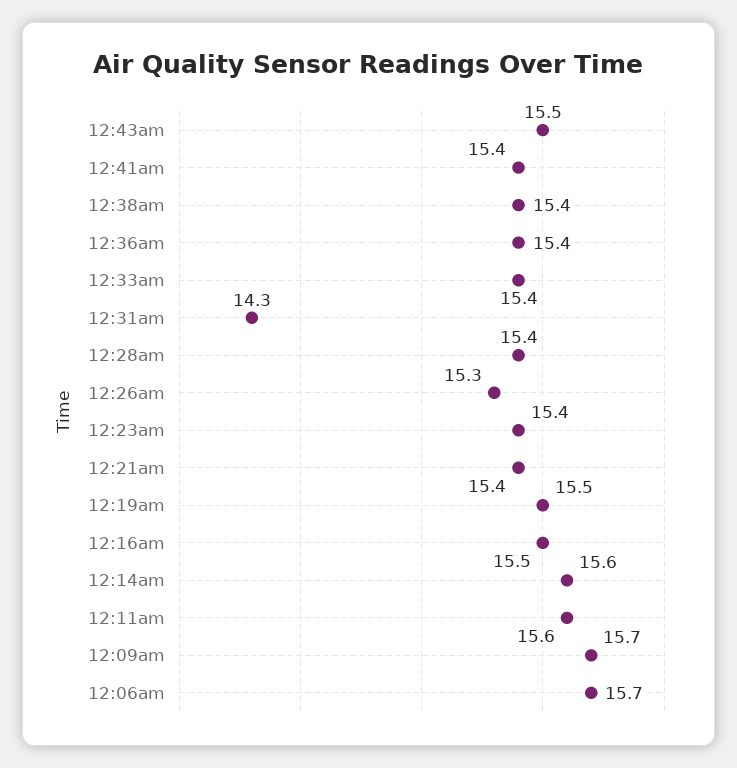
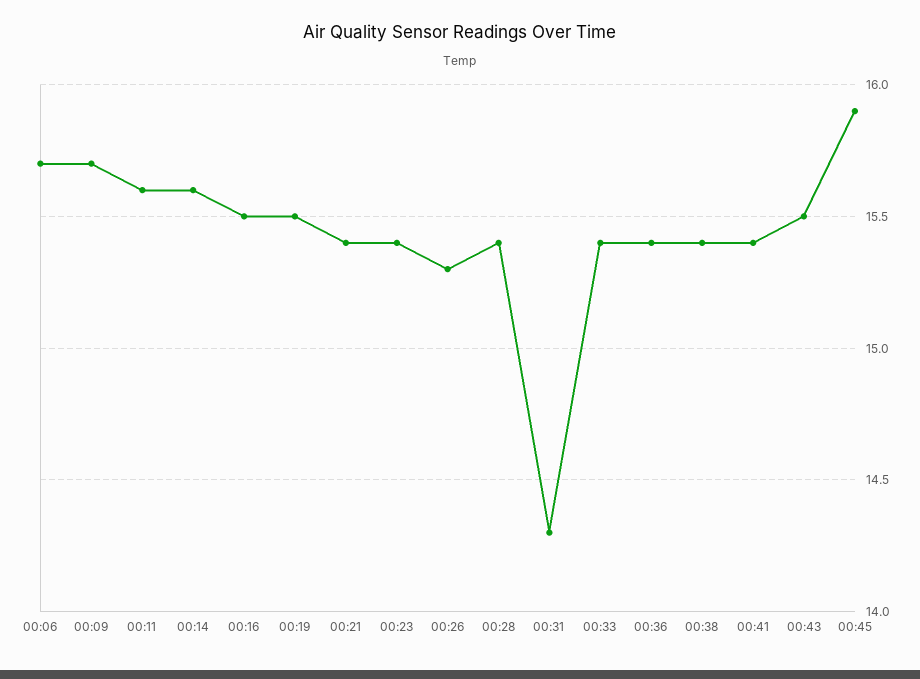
00:45: none -> 15.9

